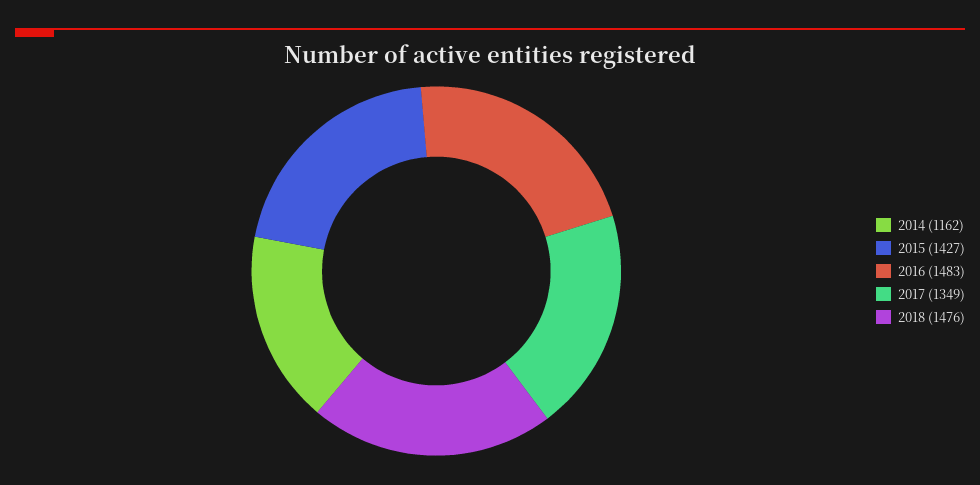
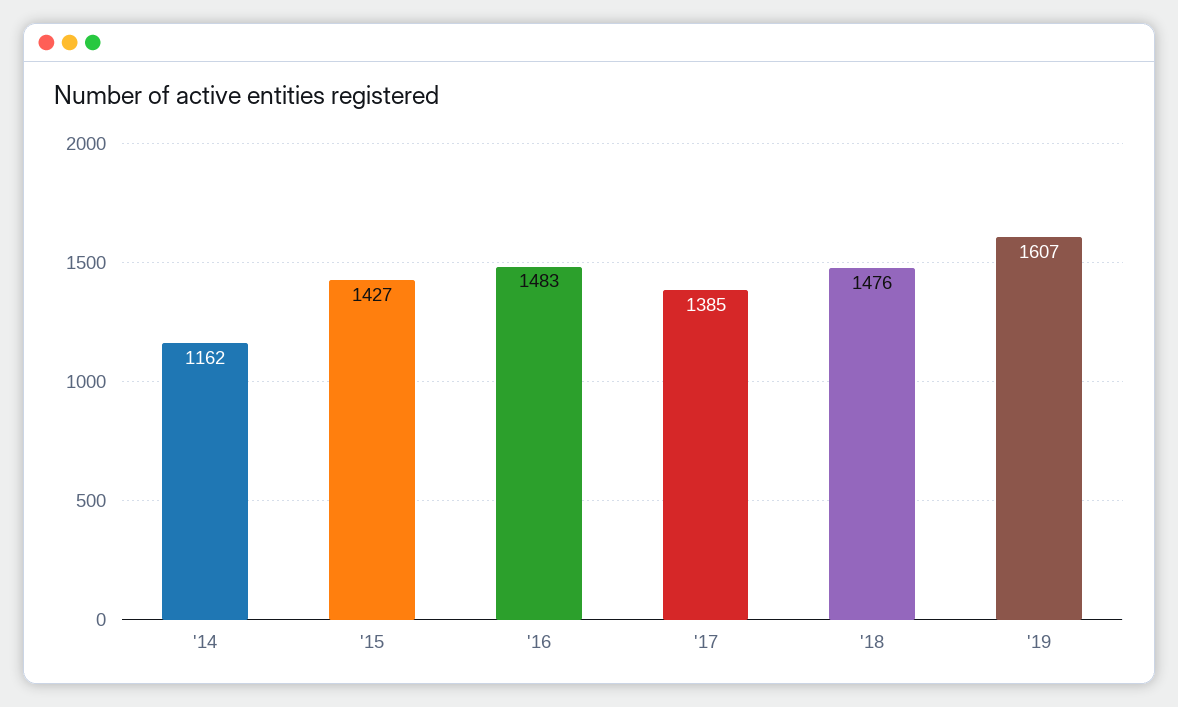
2017: 1349 -> 1385
'19: none -> 1607

